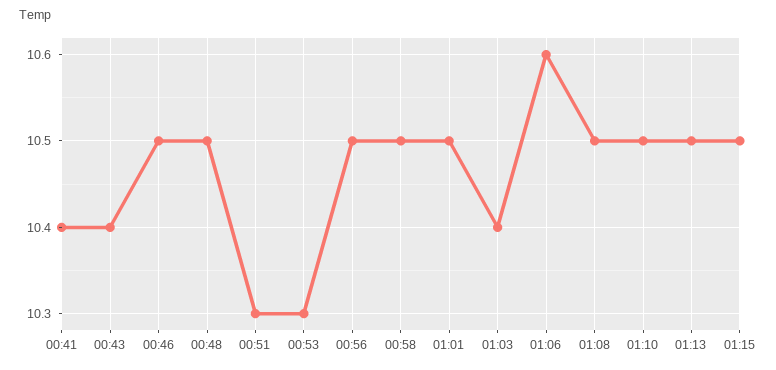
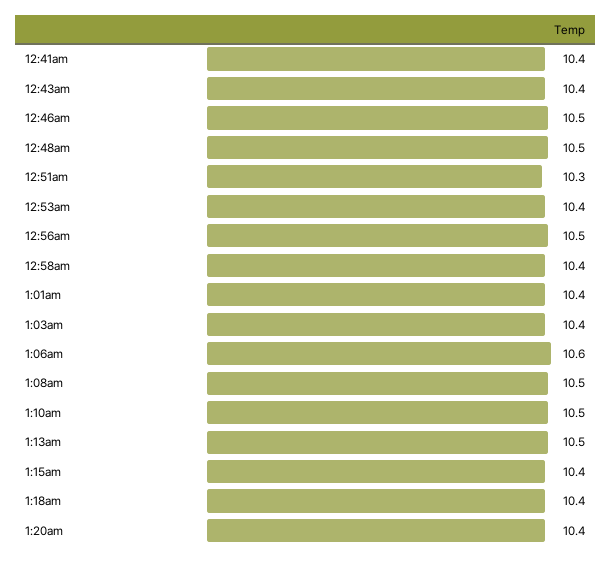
00:53: 10.3 -> 10.4
00:58: 10.5 -> 10.4
01:01: 10.5 -> 10.4
01:15: 10.5 -> 10.4
1:18am: none -> 10.4
1:20am: none -> 10.4

